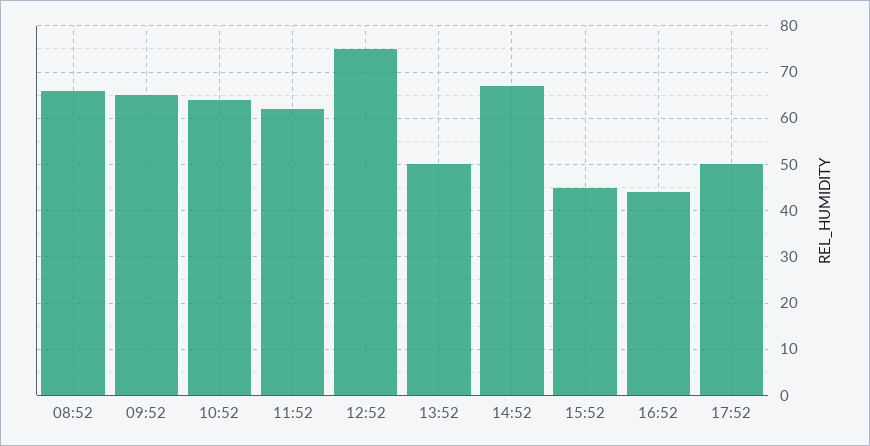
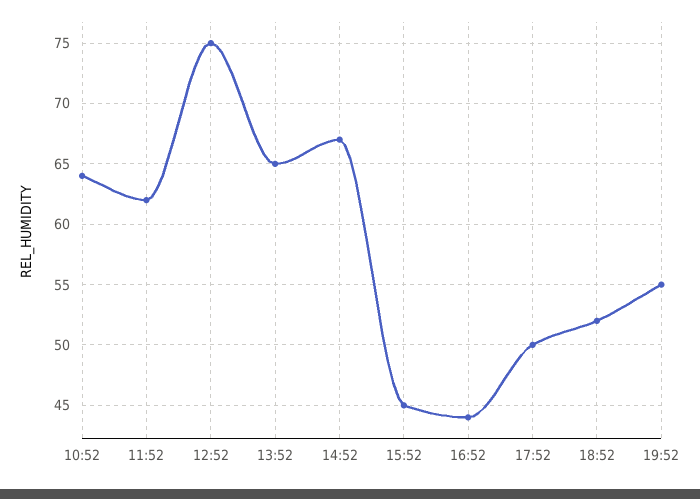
08:52: 65 -> none
09:52: 65 -> none
13:52: 50 -> 65
18:52: none -> 52
19:52: none -> 55

